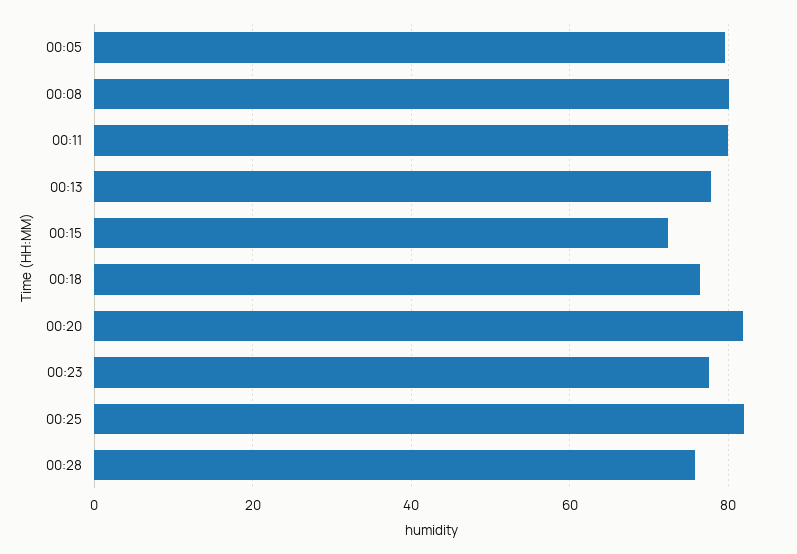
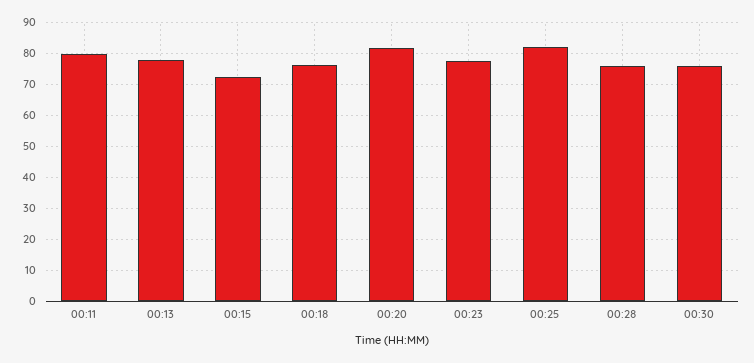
00:05: 80 -> none
00:08: 80 -> none
00:30: none -> 76

